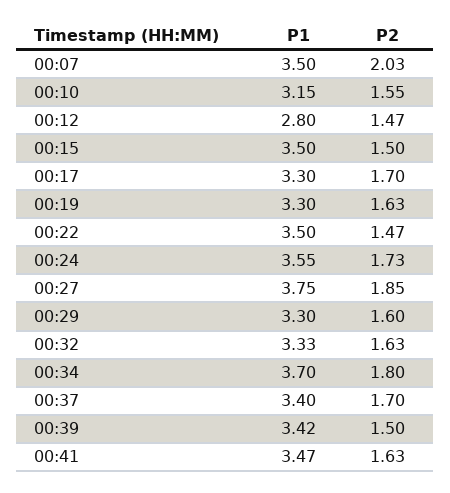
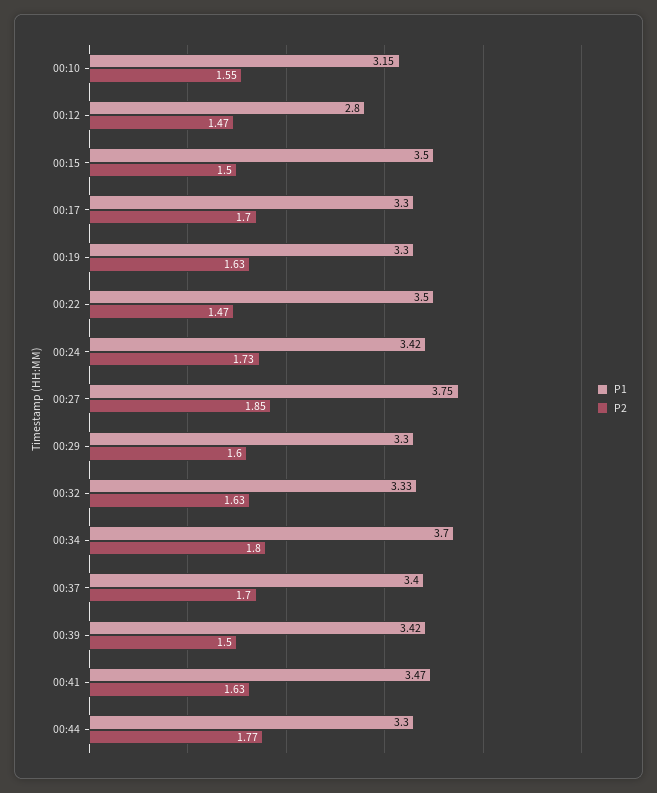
P1, 00:07: 3.5 -> none
P2, 00:07: 2.03 -> none
P1, 00:24: 3.55 -> 3.42
P1, 00:44: none -> 3.3
P2, 00:44: none -> 1.77

